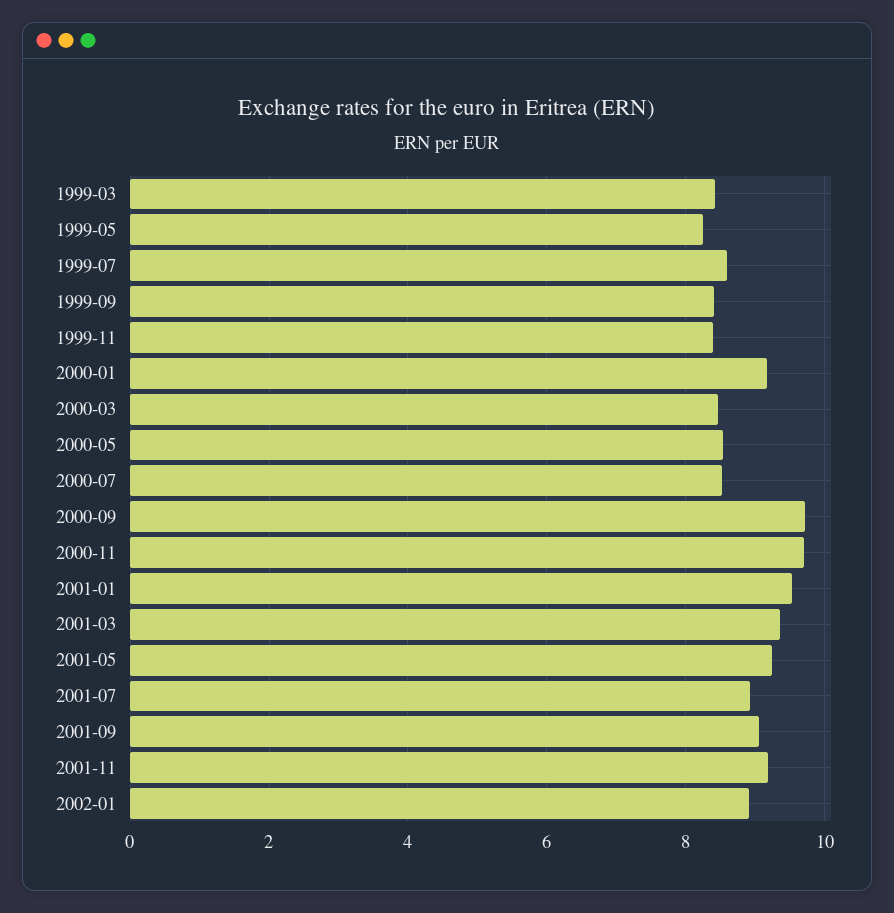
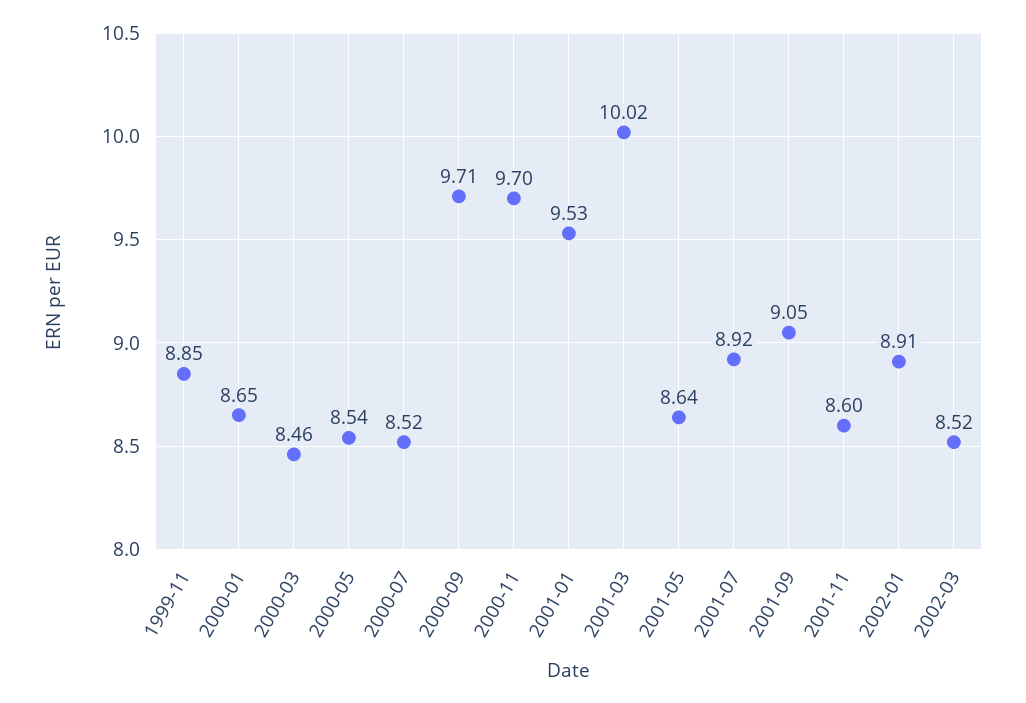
1999-03: 8.4 -> none
1999-05: 8.2 -> none
1999-07: 8.6 -> none
1999-09: 8.4 -> none
1999-11: 8.4 -> 8.85
2000-01: 9.2 -> 8.65
2001-03: 9.4 -> 10.02
2001-05: 9.2 -> 8.64
2001-11: 9.2 -> 8.6
2002-03: none -> 8.52

